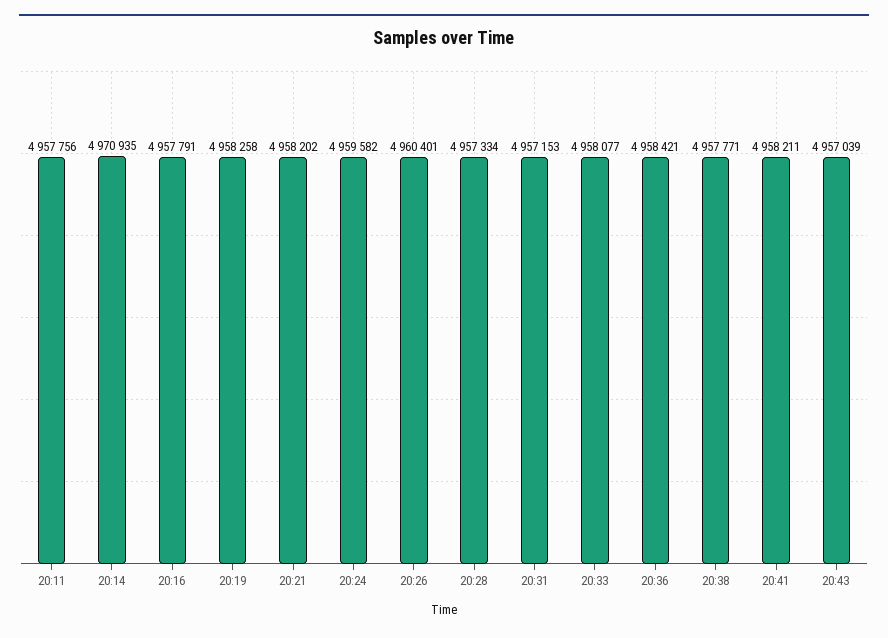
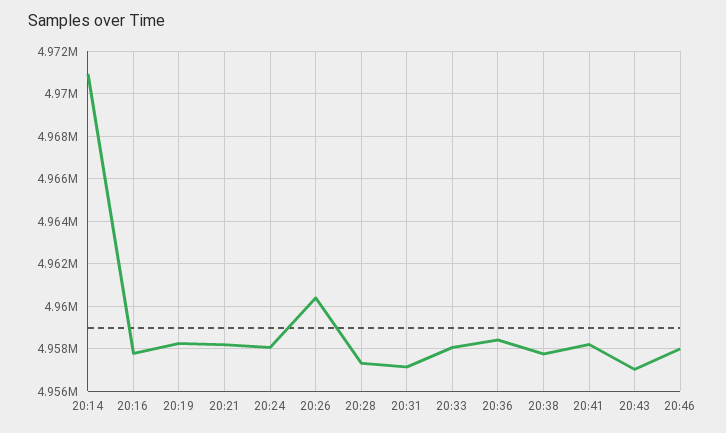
20:11: 4957756 -> none
20:24: 4959582 -> 4958000
20:46: none -> 4958000

